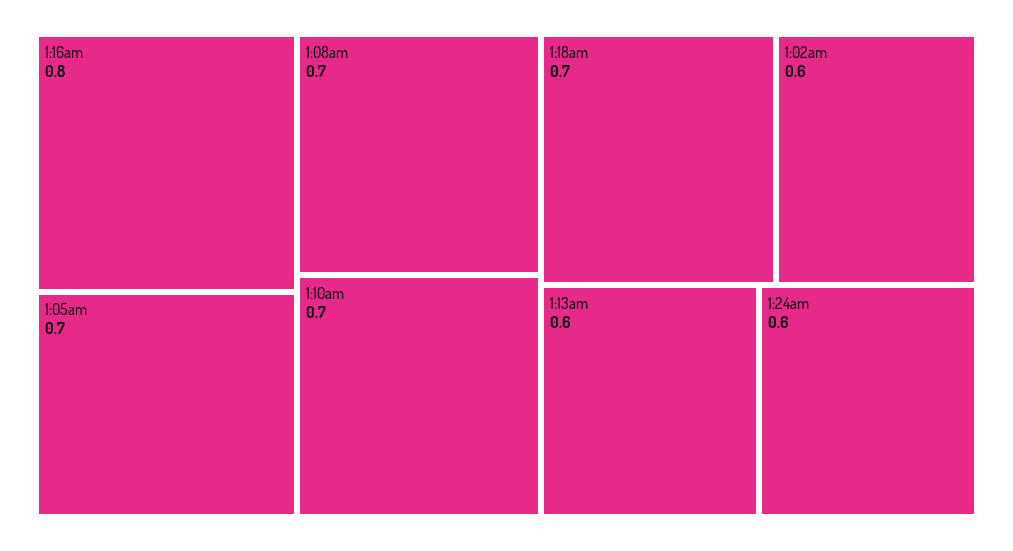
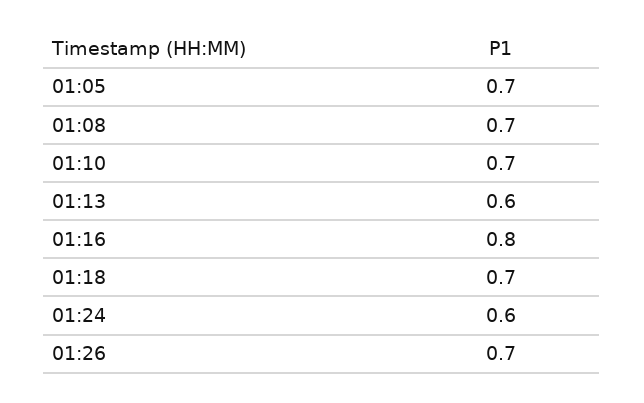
1:02am: 0.6 -> none
01:26: none -> 0.7

